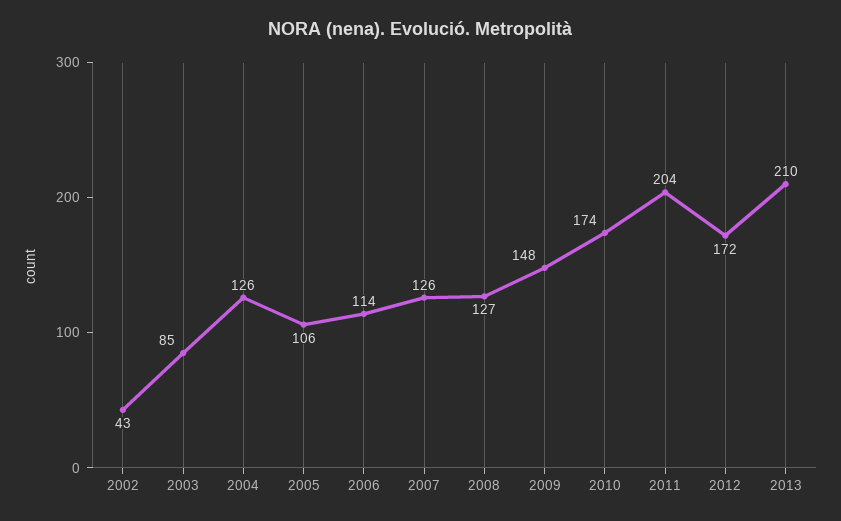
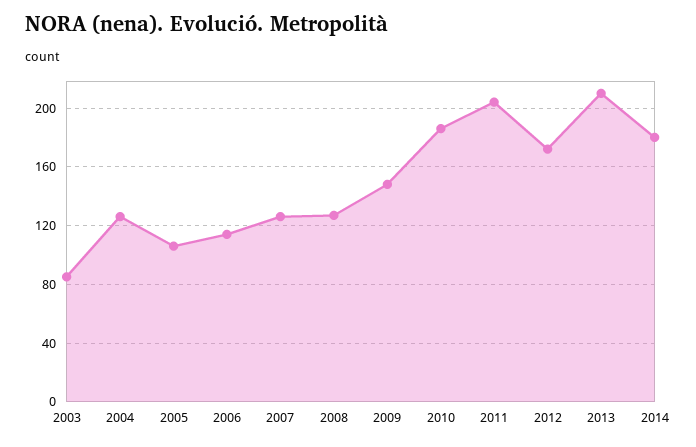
2002: 43 -> none
2010: 174 -> 185
2014: none -> 180

